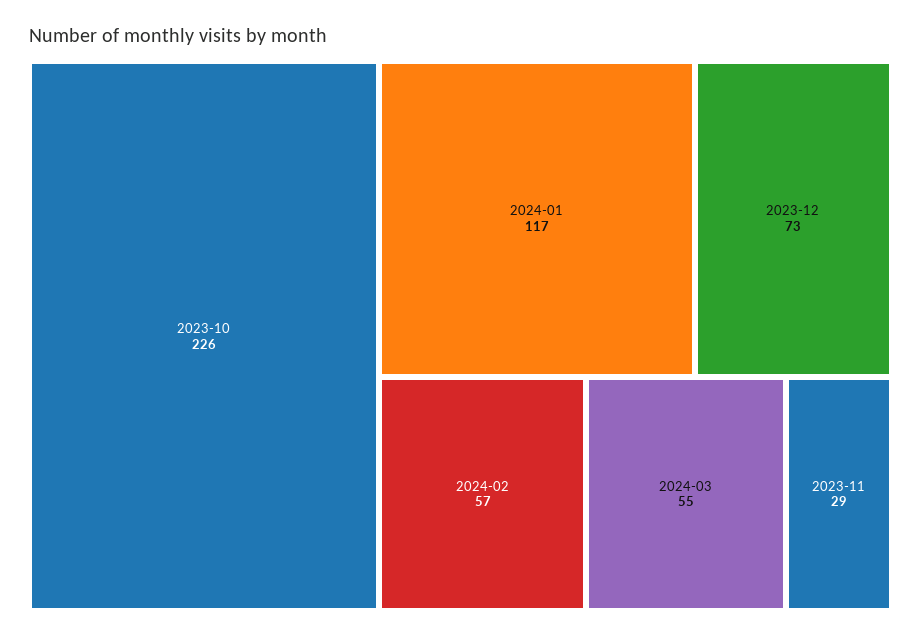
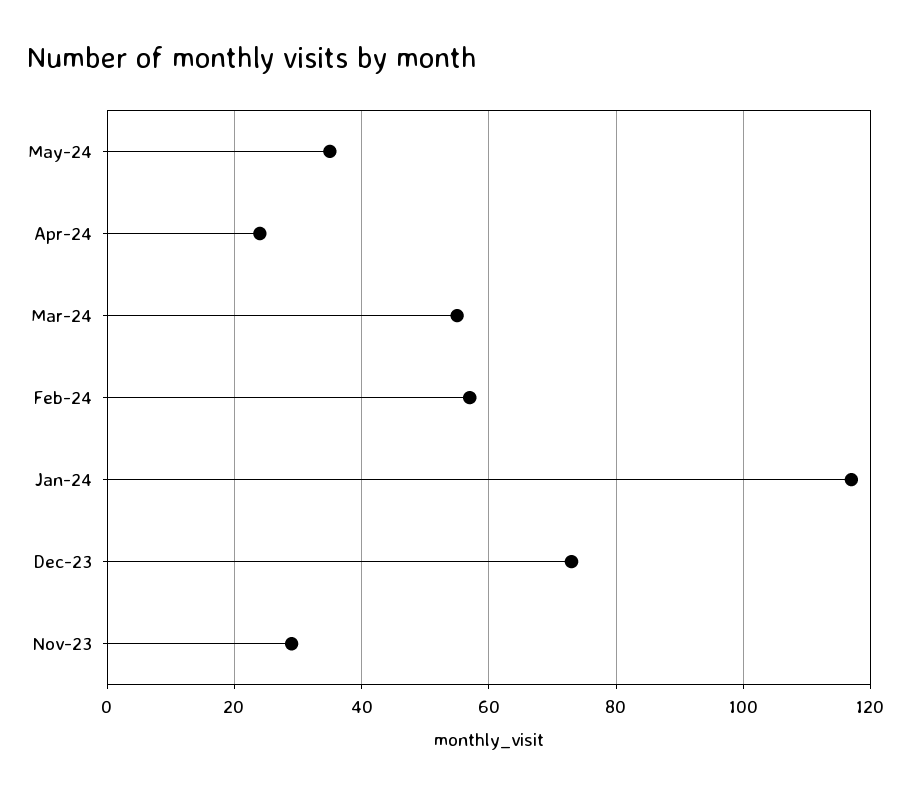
2023-10: 226 -> none
May-24: none -> 35
Apr-24: none -> 25

